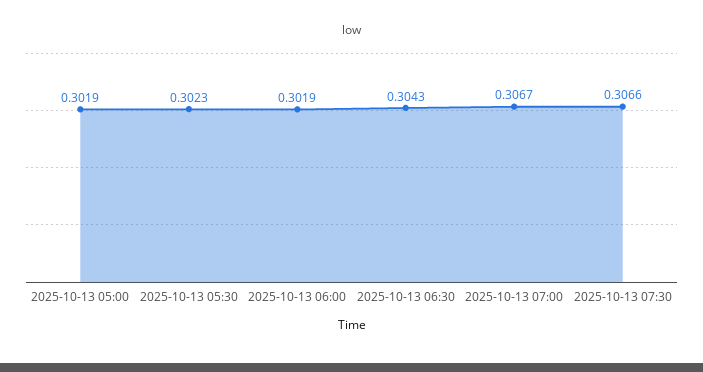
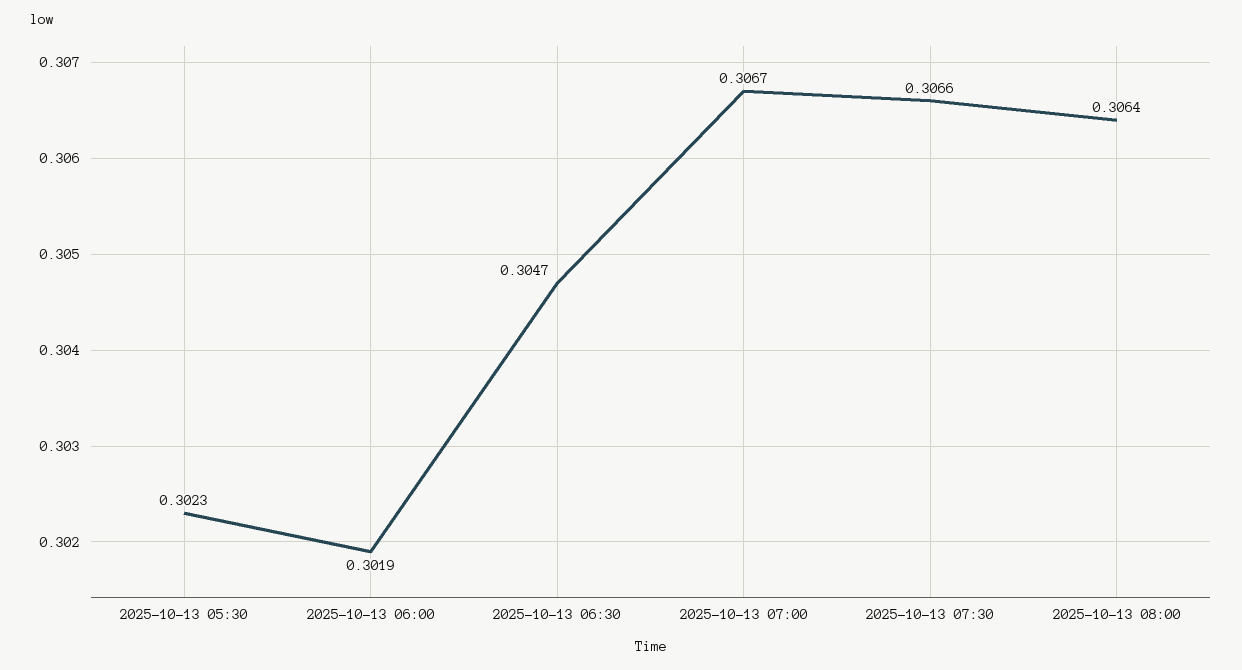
2025-10-13 05:00: 0.3019 -> none
2025-10-13 06:30: 0.3043 -> 0.3047
2025-10-13 08:00: none -> 0.3064

